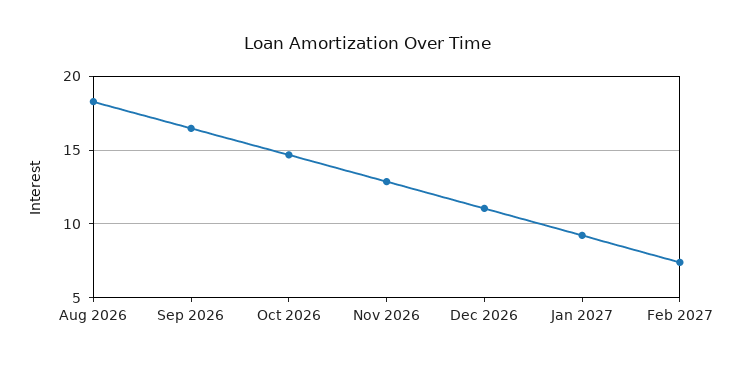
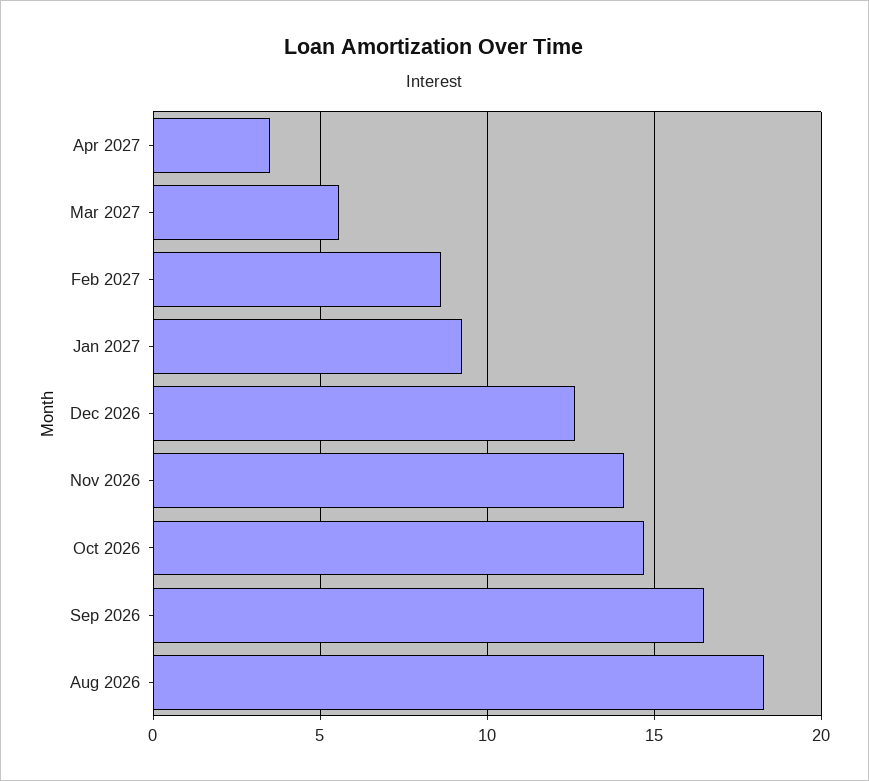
Nov 2026: 13 -> 14
Dec 2026: 11 -> 12.5
Feb 2027: 7.5 -> 8.5
Apr 2027: none -> 3.5
Mar 2027: none -> 5.5

